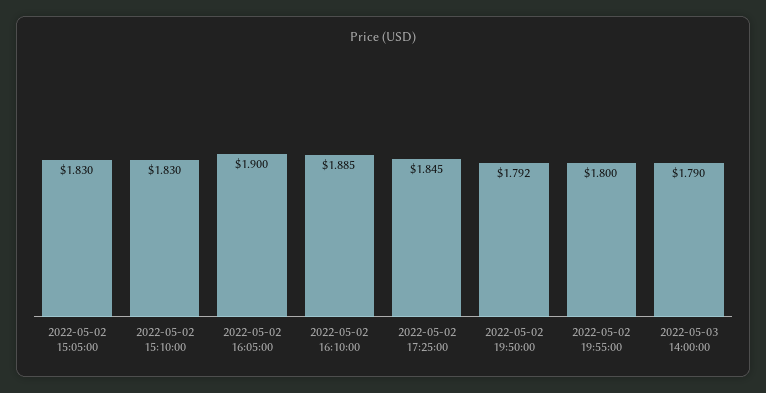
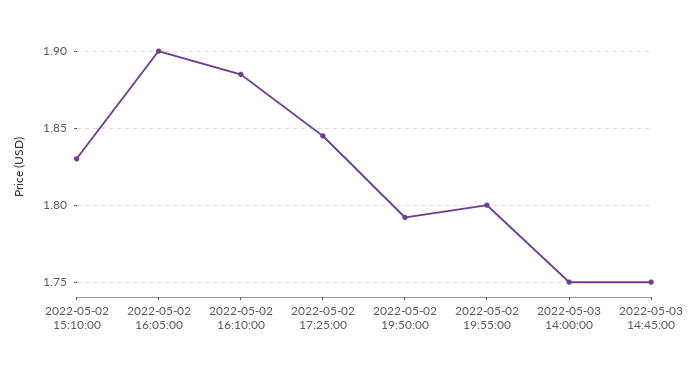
2022-05-02 15:05:00: 1.83 -> none
2022-05-03 14:00:00: 1.79 -> 1.75
2022-05-03 14:45:00: none -> 1.75

